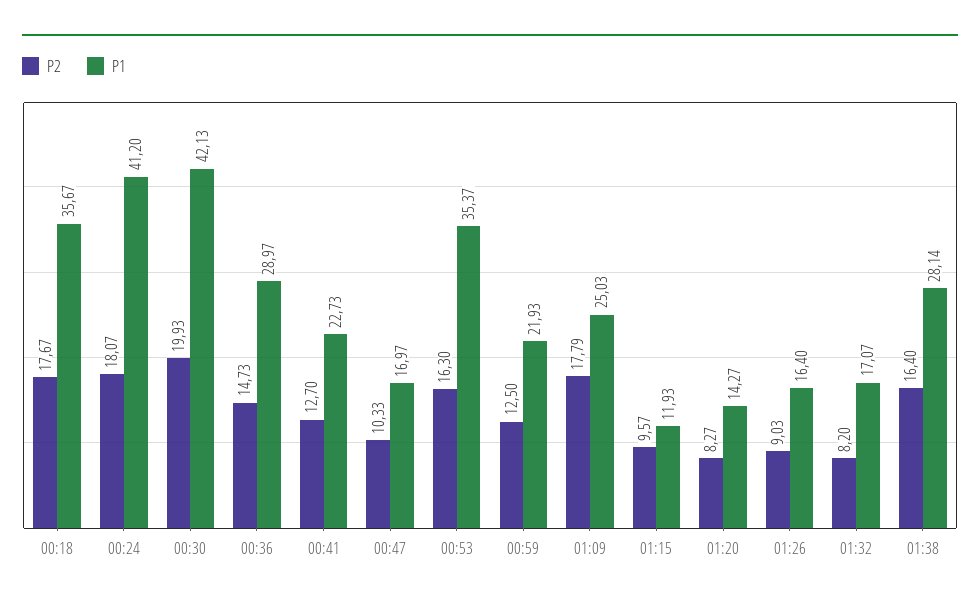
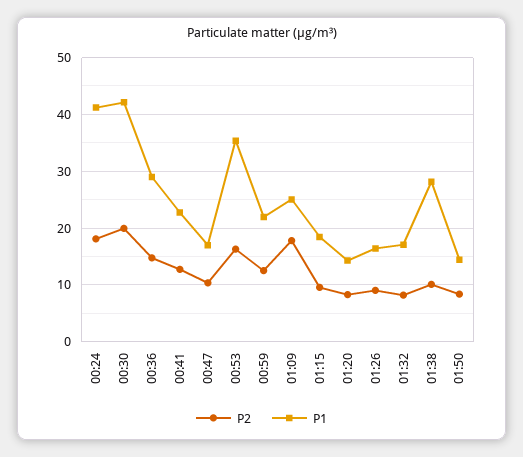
P2, 00:18: 17.67 -> none
P1, 00:18: 35.67 -> none
P1, 01:15: 11.93 -> 18
P2, 01:38: 16.4 -> 10
P2, 01:50: none -> 8
P1, 01:50: none -> 14

